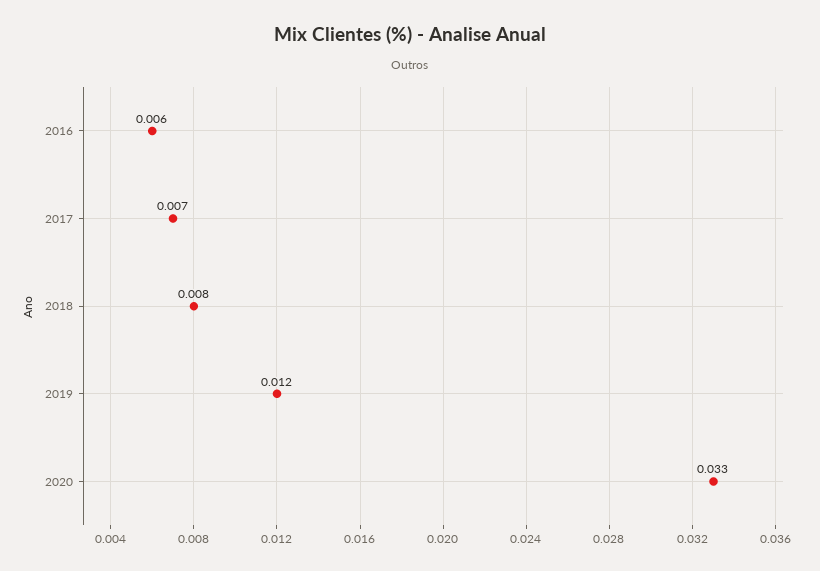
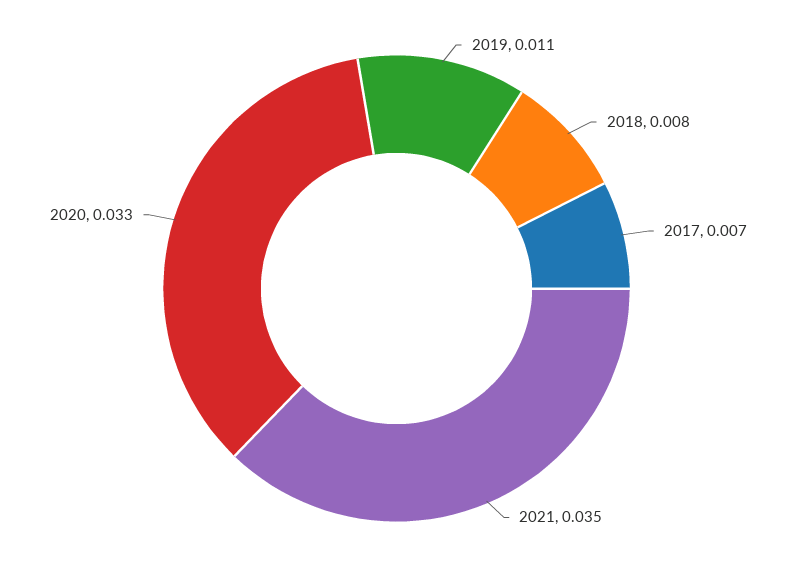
2016: 0.006 -> none
2019: 0.012 -> 0.011
2021: none -> 0.035

